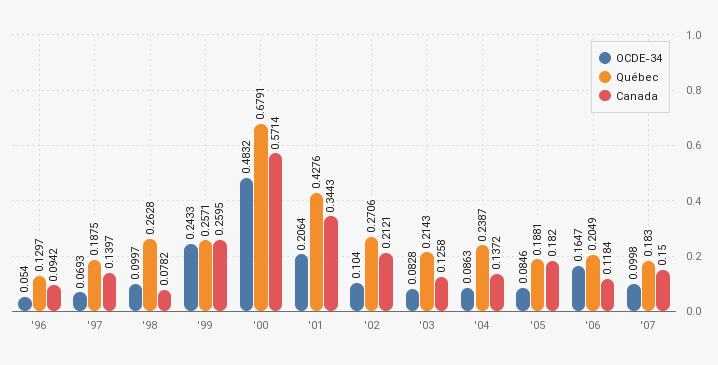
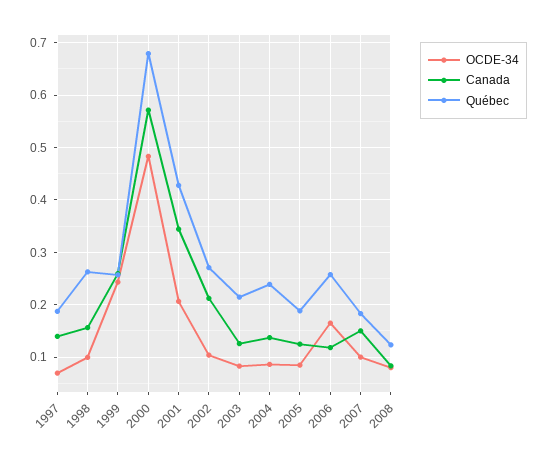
OCDE-34, '96: 0.054 -> none
Québec, '96: 0.1297 -> none
Canada, '96: 0.0942 -> none
Canada, '98: 0.0782 -> 0.16
Canada, '05: 0.182 -> 0.12
Québec, '06: 0.2049 -> 0.26
OCDE-34, 2008: none -> 0.08
Canada, 2008: none -> 0.08
Québec, 2008: none -> 0.12

